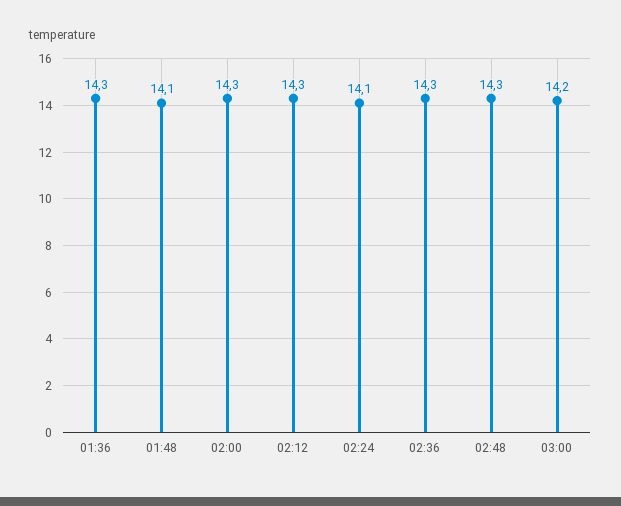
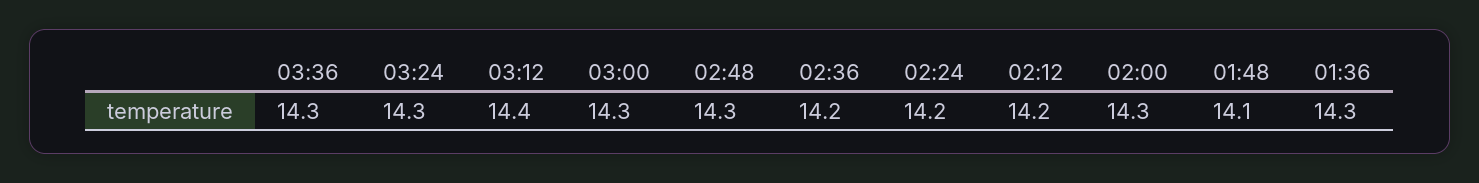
02:12: 14.3 -> 14.2
02:24: 14.1 -> 14.2
02:36: 14.3 -> 14.2
03:00: 14.2 -> 14.3
03:36: none -> 14.3
03:24: none -> 14.3
03:12: none -> 14.4

